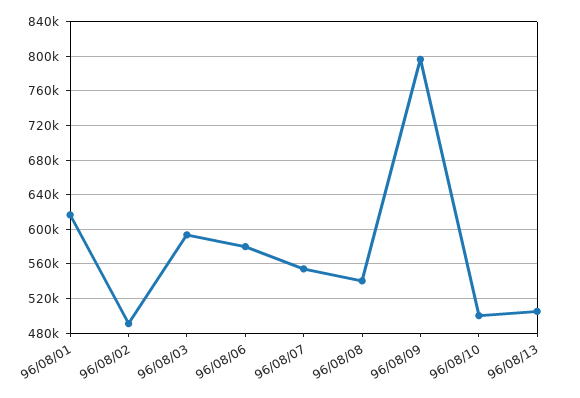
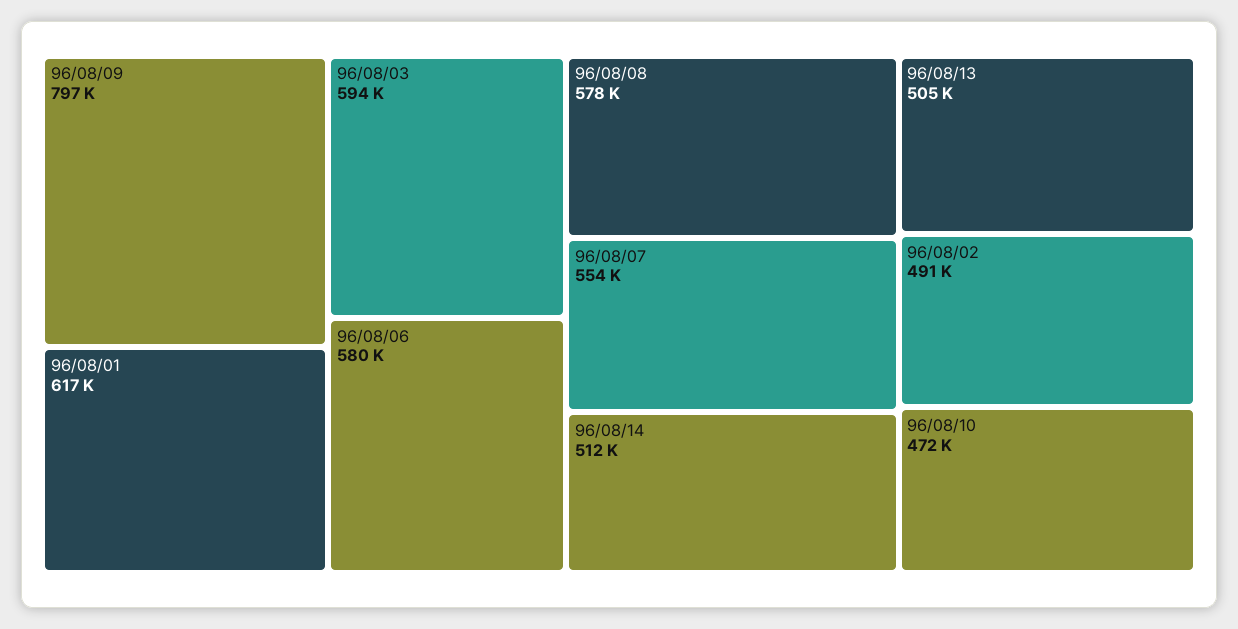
96/08/08: 540000 -> 578000
96/08/10: 500000 -> 472000
96/08/14: none -> 512000

